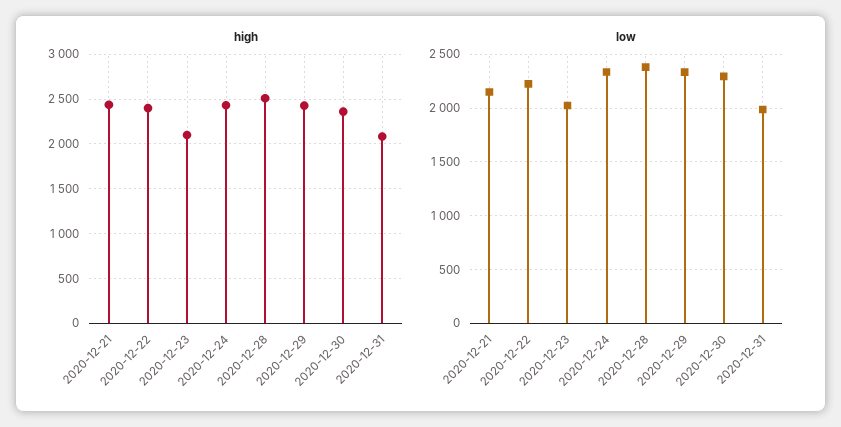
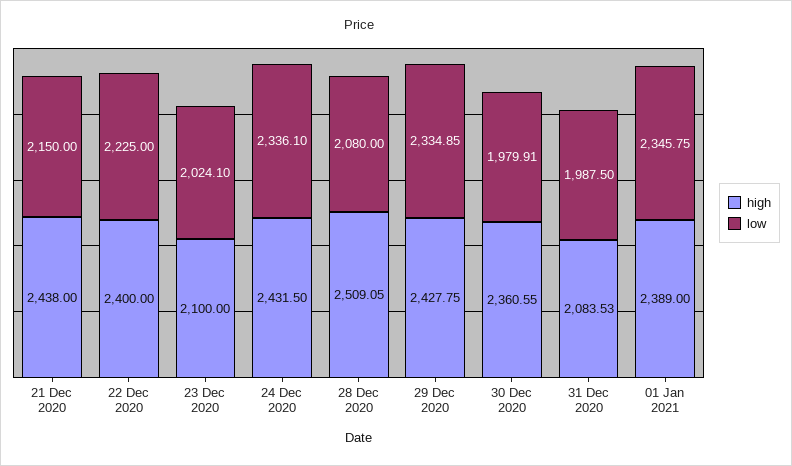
low, 2020-12-28: 2400 -> 2080
low, 2020-12-30: 2300 -> 1979.91
high, 01 Jan 2021: none -> 2389
low, 01 Jan 2021: none -> 2345.75

